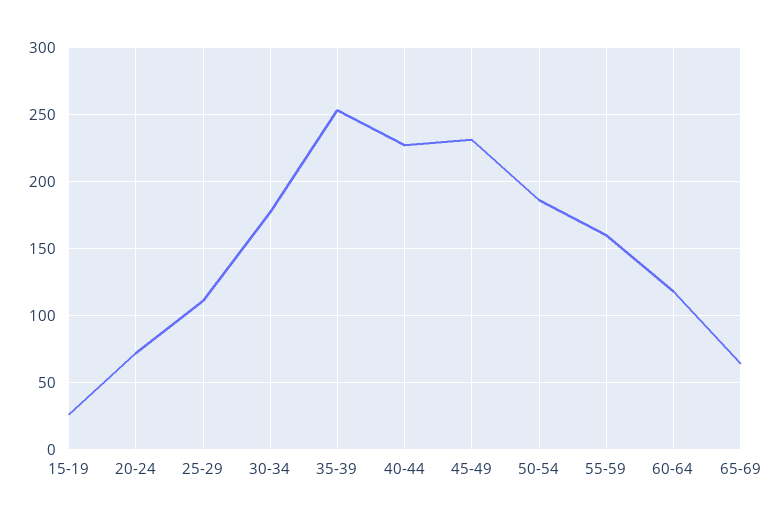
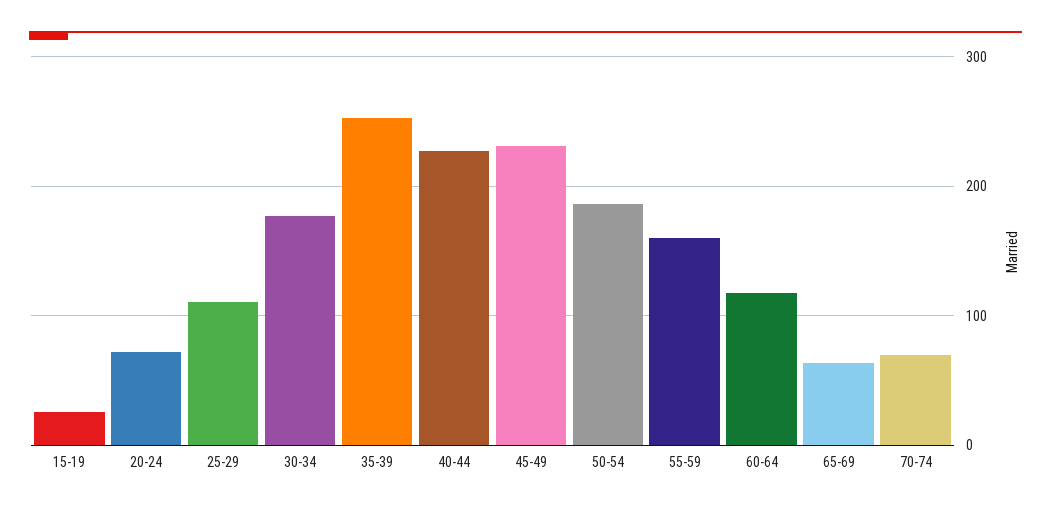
70-74: none -> 70

